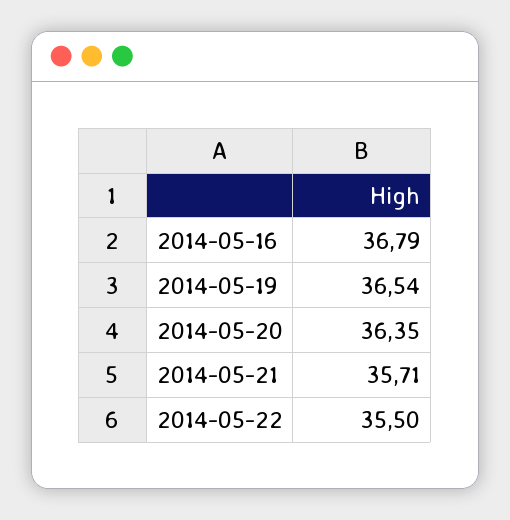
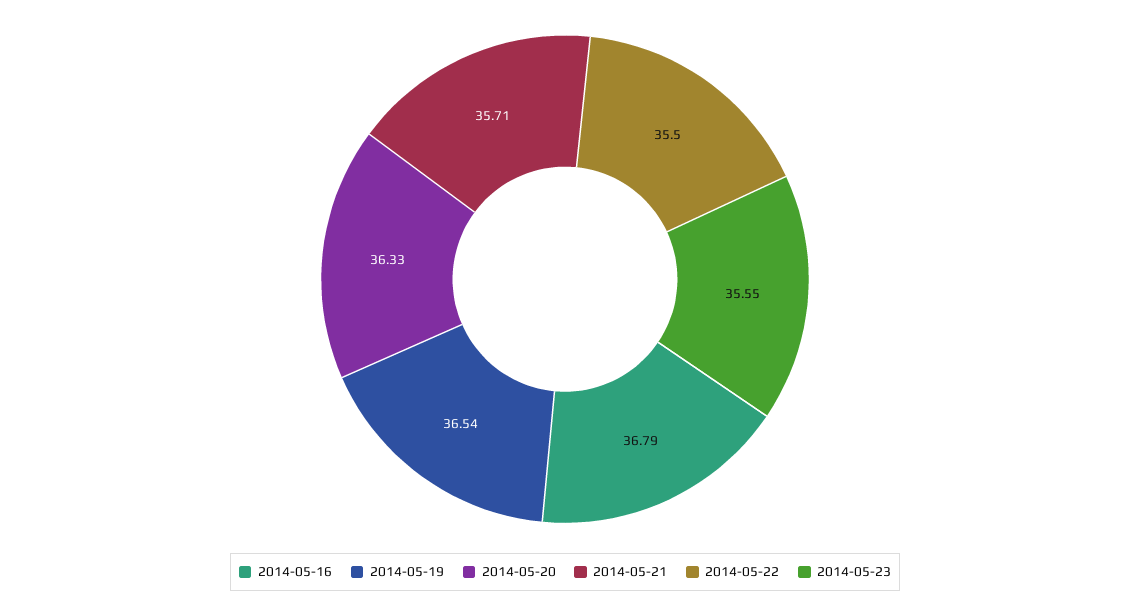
2014-05-20: 36.35 -> 36.33
2014-05-23: none -> 35.55

